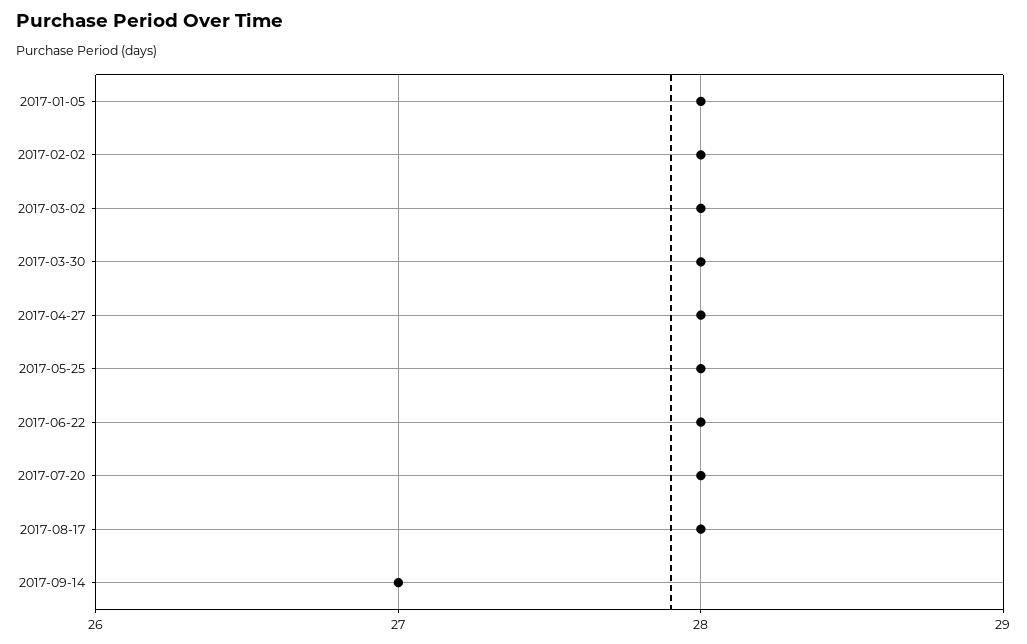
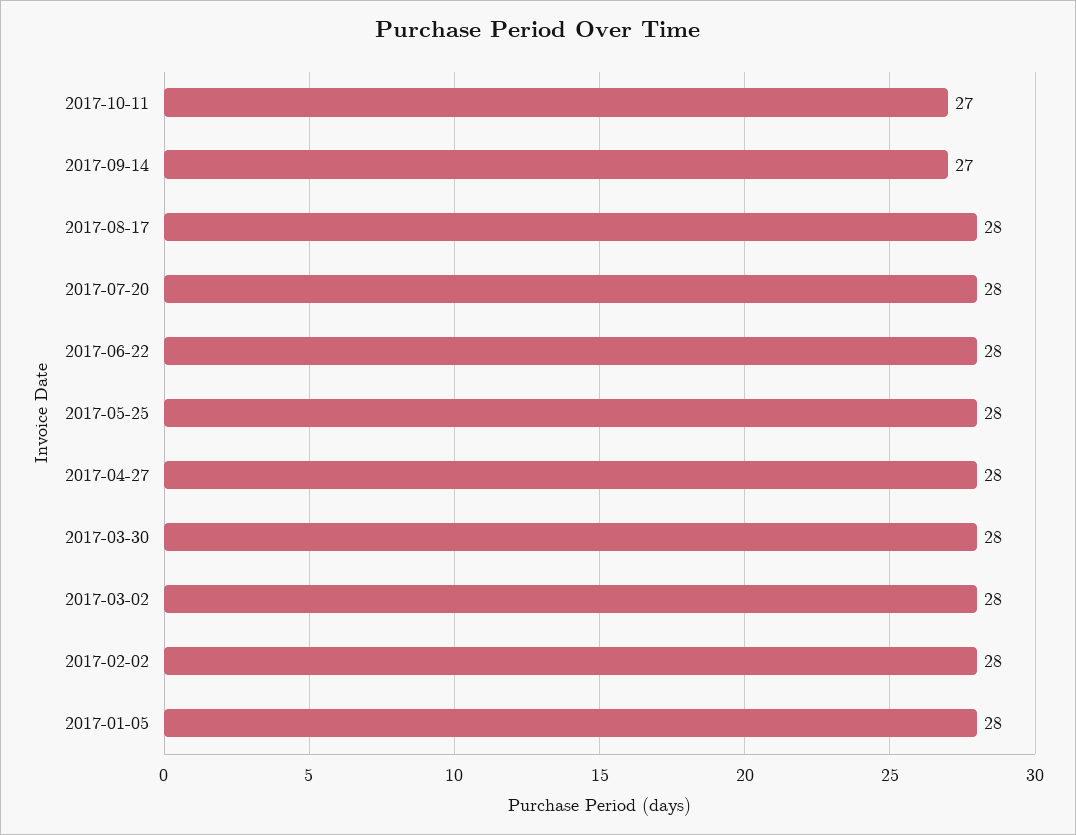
2017-10-11: none -> 27

